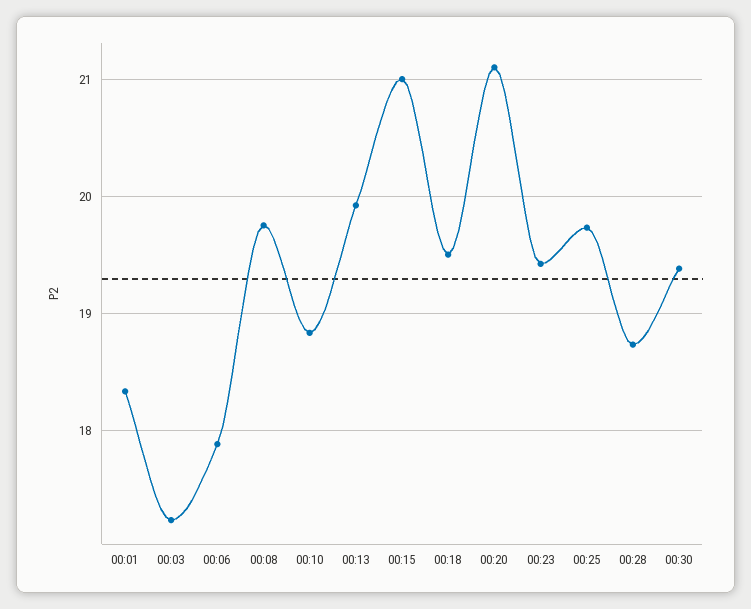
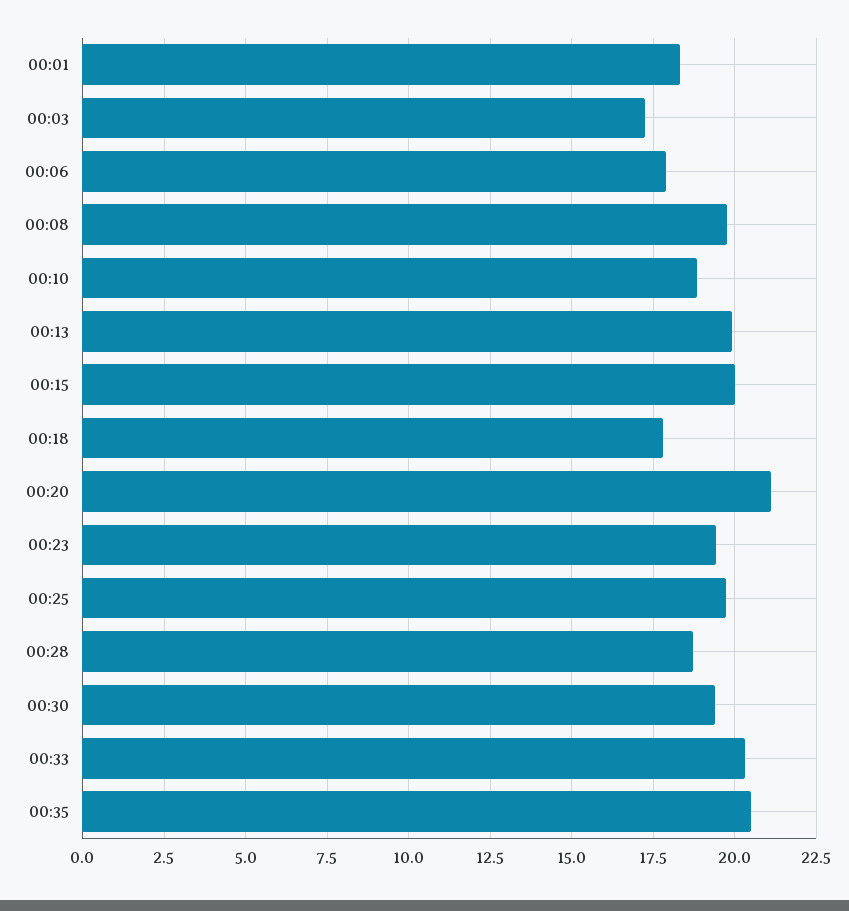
00:15: 21 -> 20
00:18: 19.5 -> 17.75
00:33: none -> 20.25
00:35: none -> 20.5

